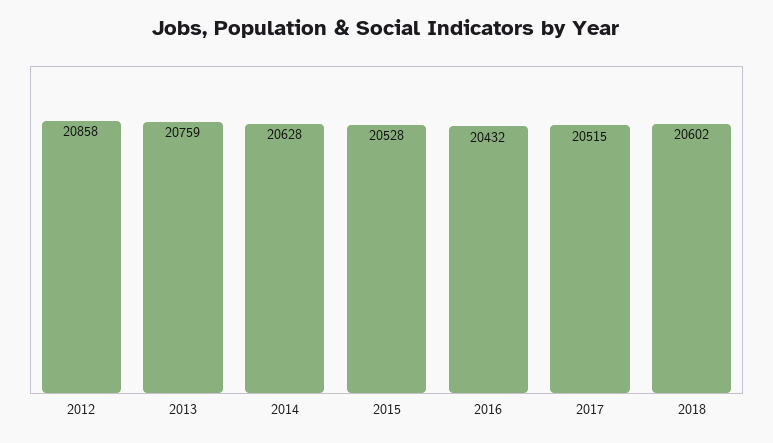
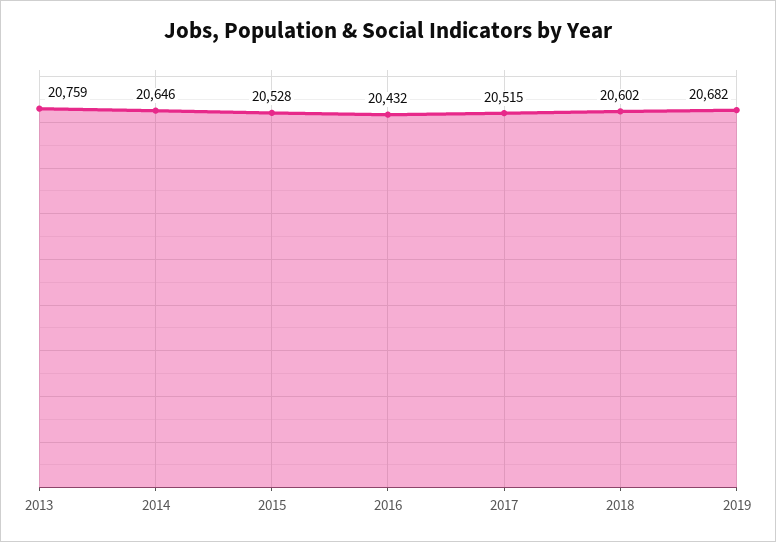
2012: 20858 -> none
2014: 20628 -> 20646
2019: none -> 20682

